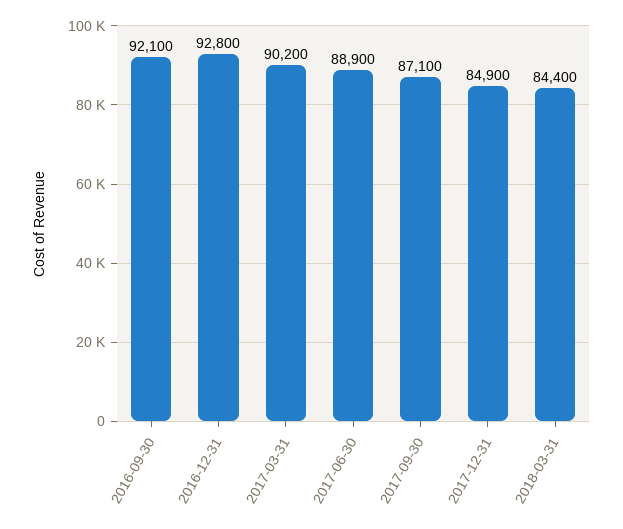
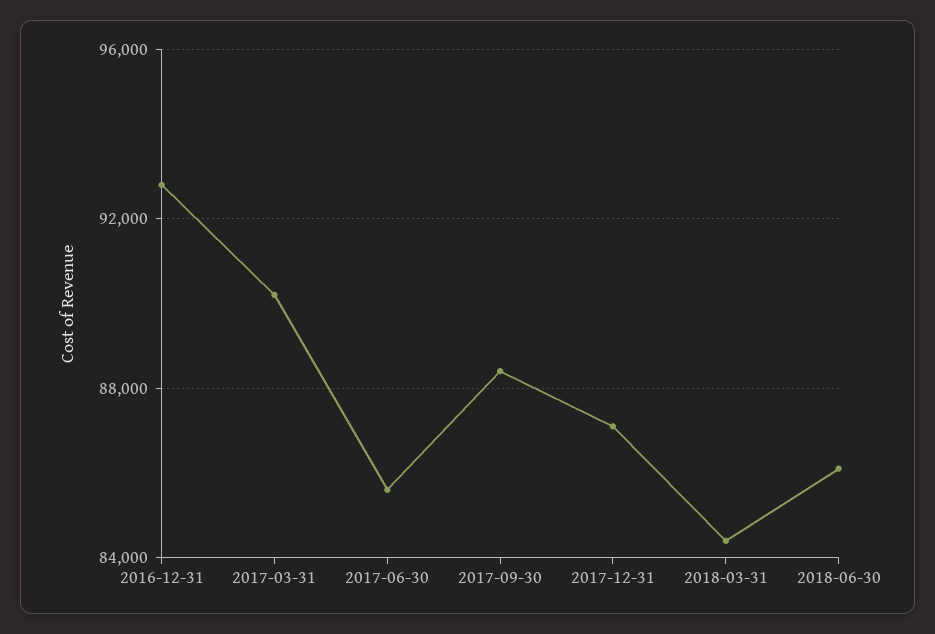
2016-09-30: 92100 -> none
2017-06-30: 88900 -> 85500
2017-09-30: 87100 -> 88500
2017-12-31: 84900 -> 87000
2018-06-30: none -> 86000

